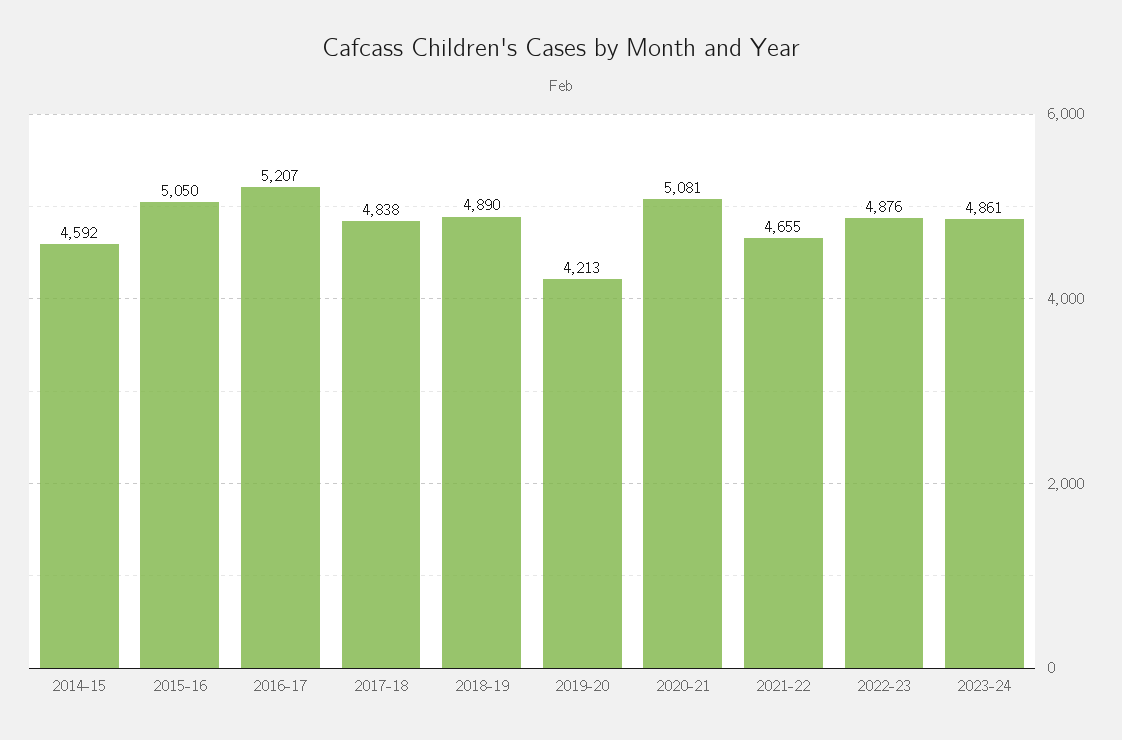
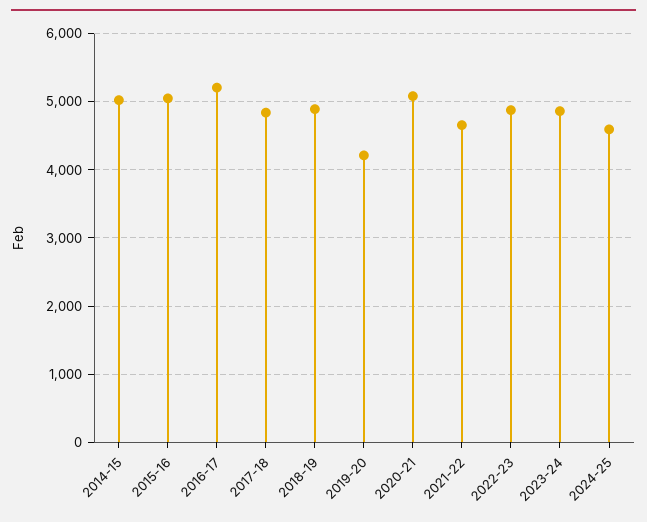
2014-15: 4592 -> 5000
2024-25: none -> 4600

